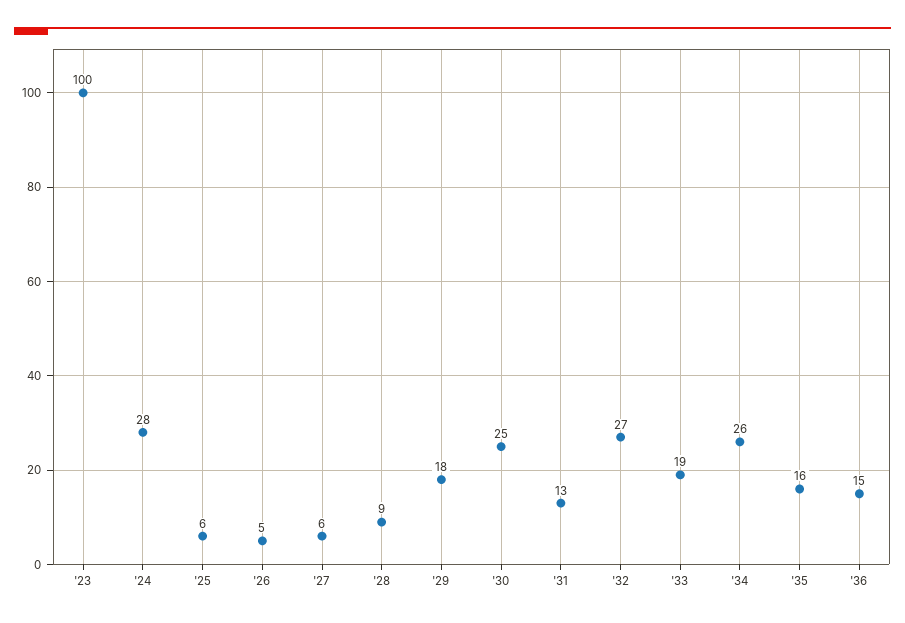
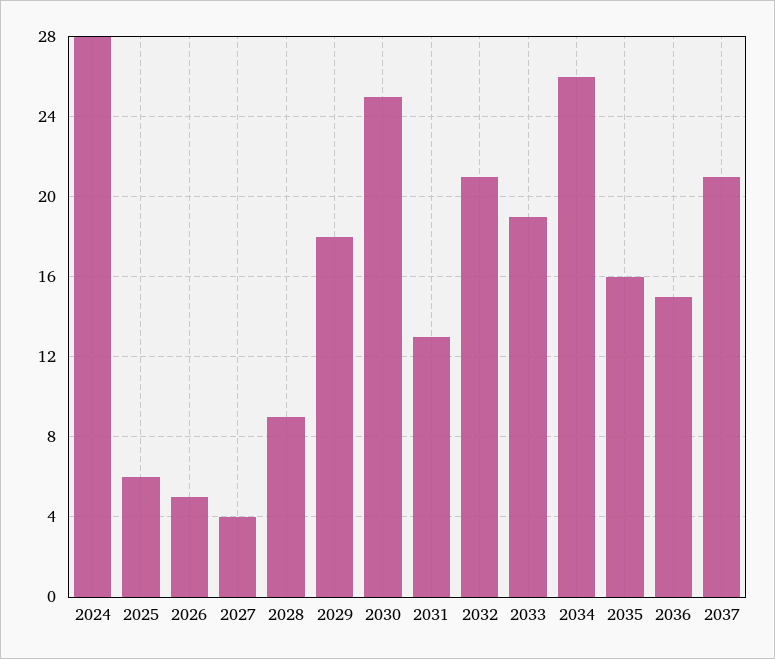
'23: 100 -> none
'27: 6 -> 4
'32: 27 -> 21
2037: none -> 21

